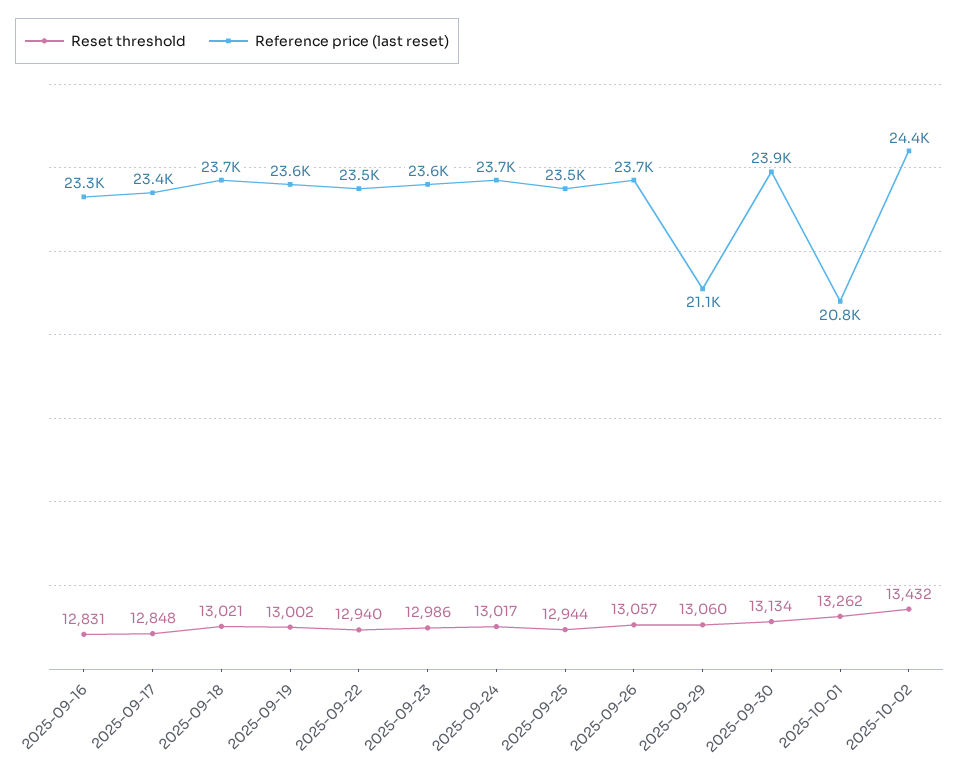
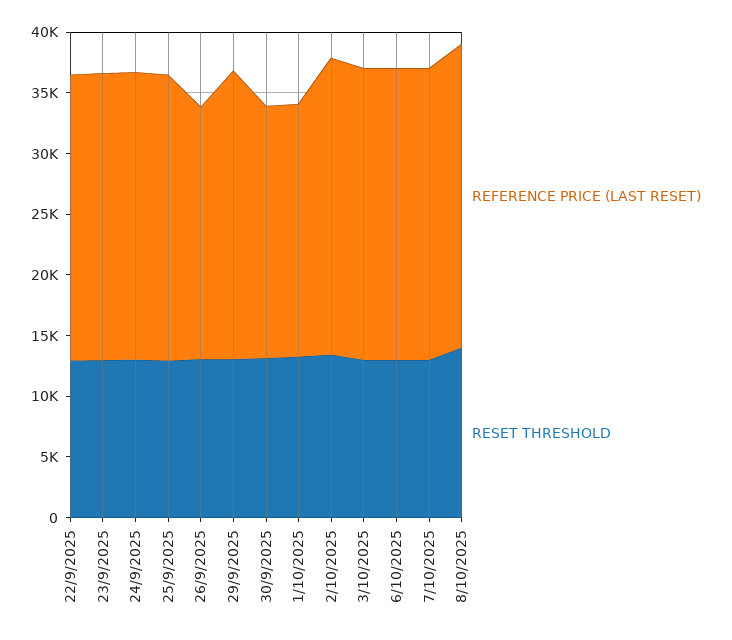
Reset threshold, 2025-09-16: 12831 -> none
Reference price (last reset), 2025-09-16: 23300 -> none
Reset threshold, 2025-09-17: 12848 -> none
Reference price (last reset), 2025-09-17: 23400 -> none
Reset threshold, 2025-09-18: 13021 -> none
Reference price (last reset), 2025-09-18: 23700 -> none
Reset threshold, 2025-09-19: 13002 -> none
Reference price (last reset), 2025-09-19: 23600 -> none
Reference price (last reset), 2025-09-26: 23700 -> 21000
Reference price (last reset), 2025-09-29: 21100 -> 24000
Reference price (last reset), 2025-09-30: 23900 -> 21000
Reference price (last reset), 3/10/2025: none -> 24000
Reset threshold, 3/10/2025: none -> 13000
Reference price (last reset), 6/10/2025: none -> 24000
Reset threshold, 6/10/2025: none -> 13000
Reference price (last reset), 7/10/2025: none -> 24000
Reset threshold, 7/10/2025: none -> 13000
Reference price (last reset), 8/10/2025: none -> 25000
Reset threshold, 8/10/2025: none -> 14000

